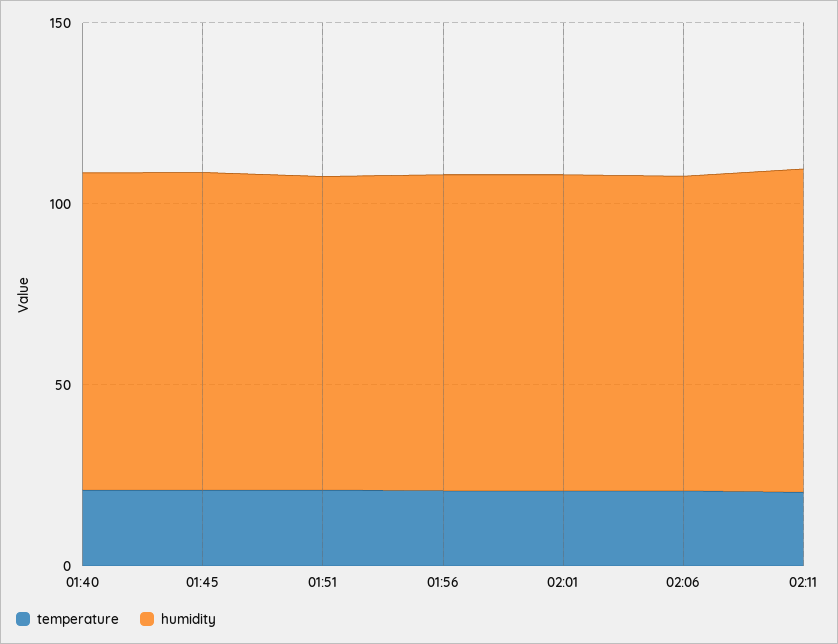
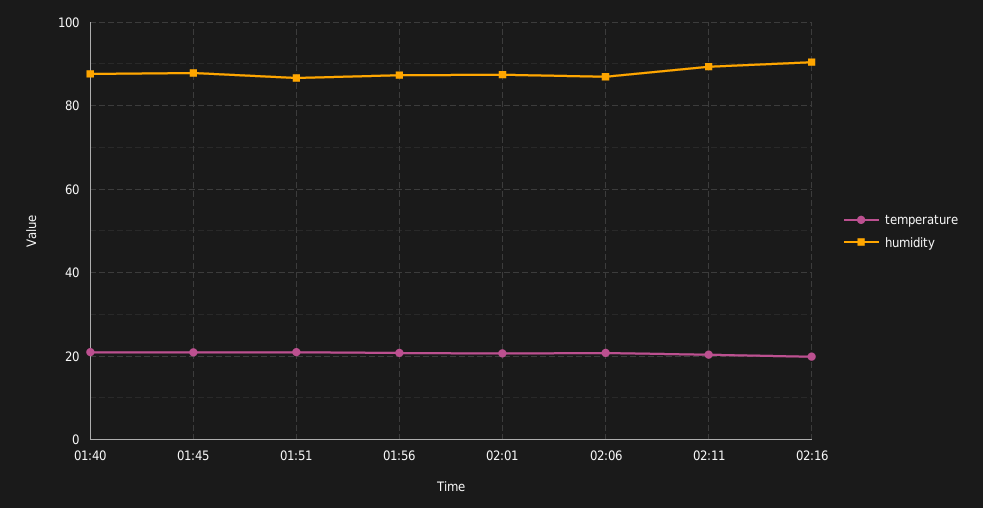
temperature, 02:16: none -> 20
humidity, 02:16: none -> 90

